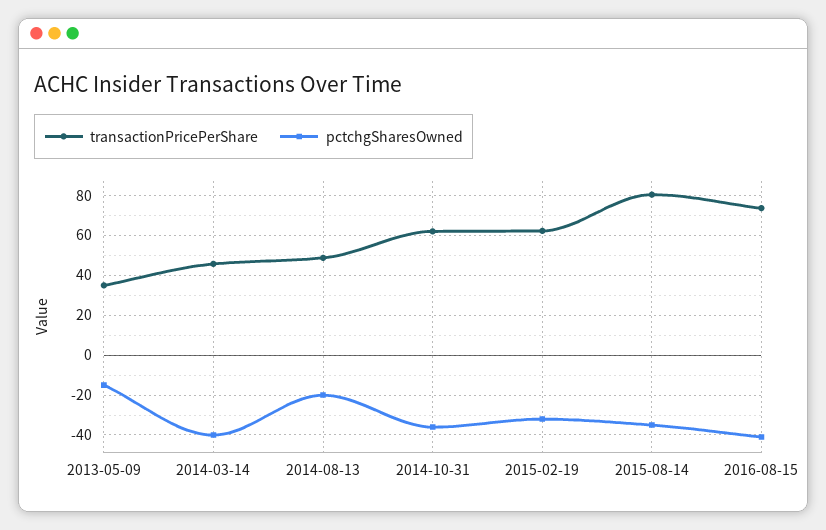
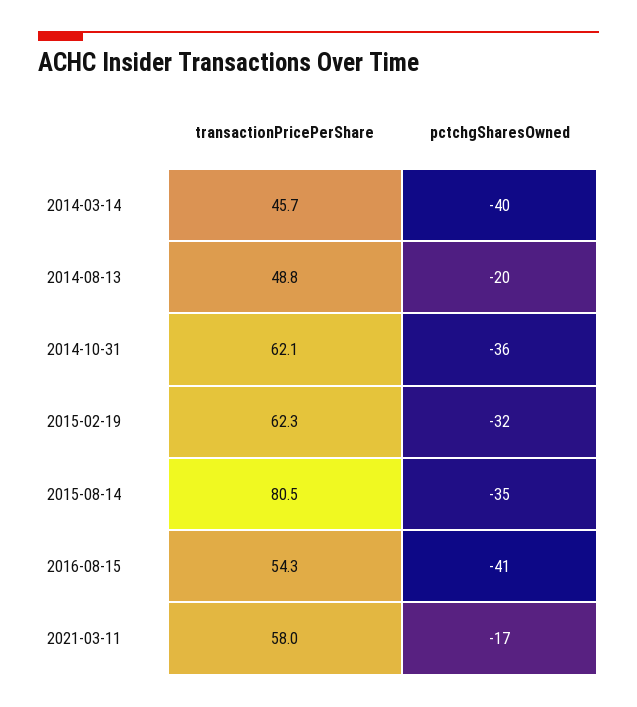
transactionPricePerShare, 2013-05-09: 35 -> none
pctchgSharesOwned, 2013-05-09: -15 -> none
transactionPricePerShare, 2016-08-15: 75 -> 54.3
transactionPricePerShare, 2021-03-11: none -> 58
pctchgSharesOwned, 2021-03-11: none -> -17

